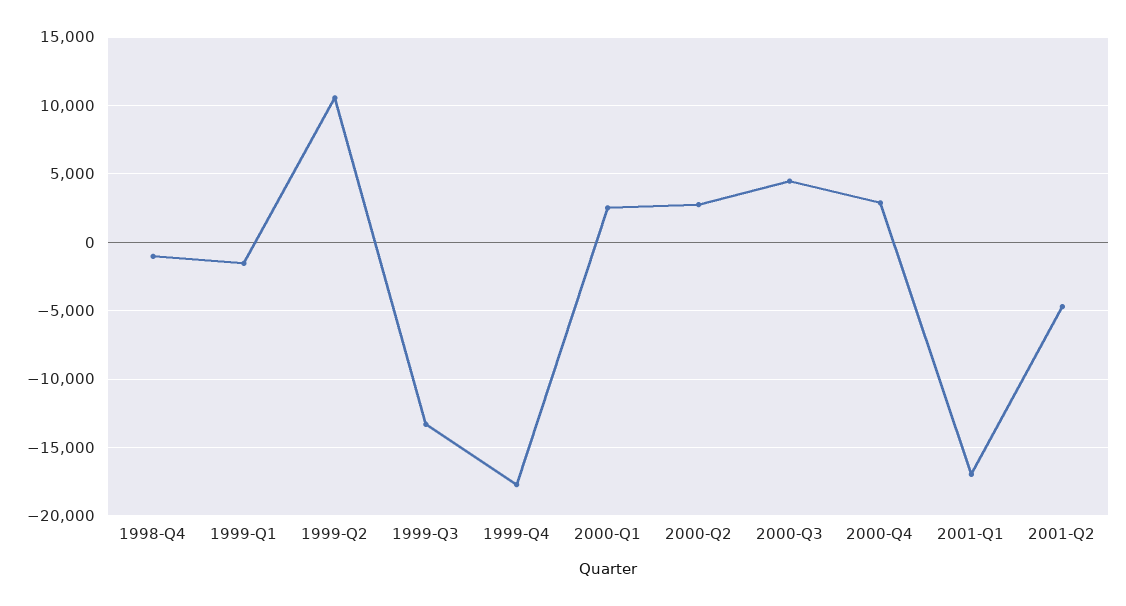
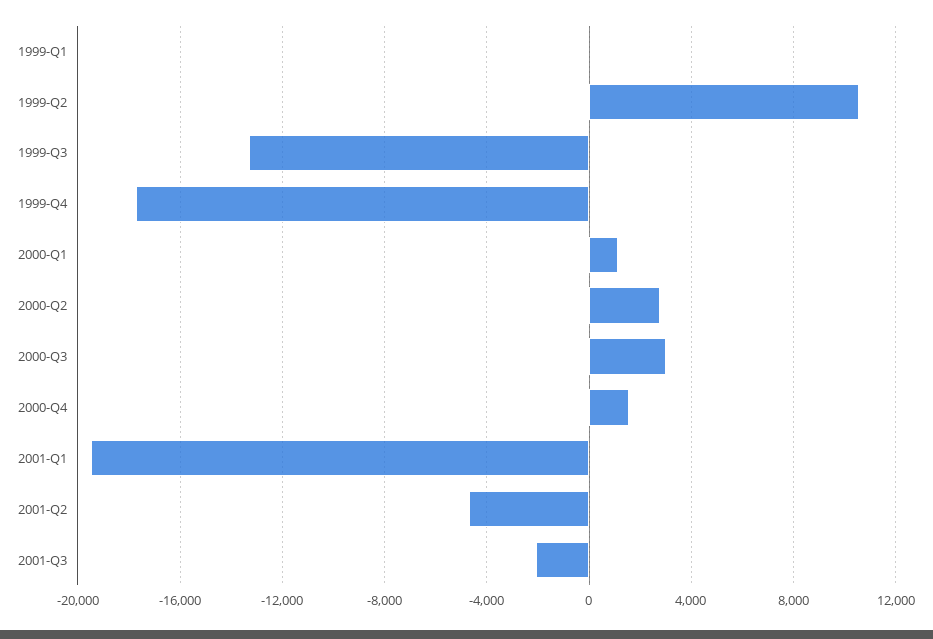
1998-Q4: -1000 -> none
1999-Q1: -1500 -> 0
2000-Q1: 2500 -> 1000
2000-Q3: 4500 -> 3000
2000-Q4: 3000 -> 1500
2001-Q1: -17000 -> -19500
2001-Q3: none -> -2000

